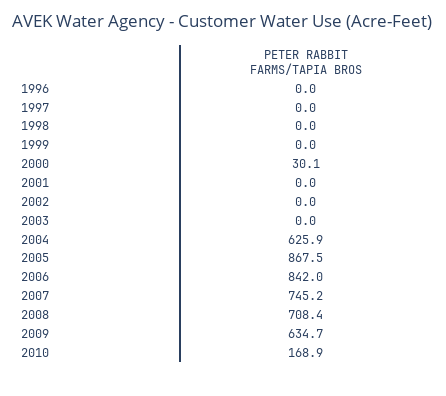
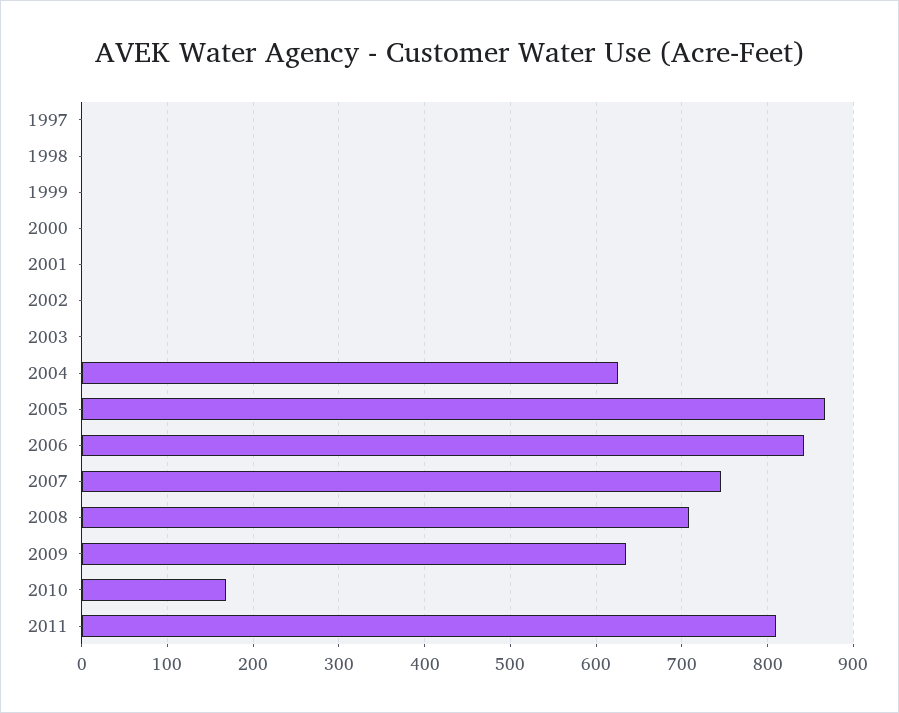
1996: 0 -> none
2000: 30.1 -> 0
2011: none -> 810

